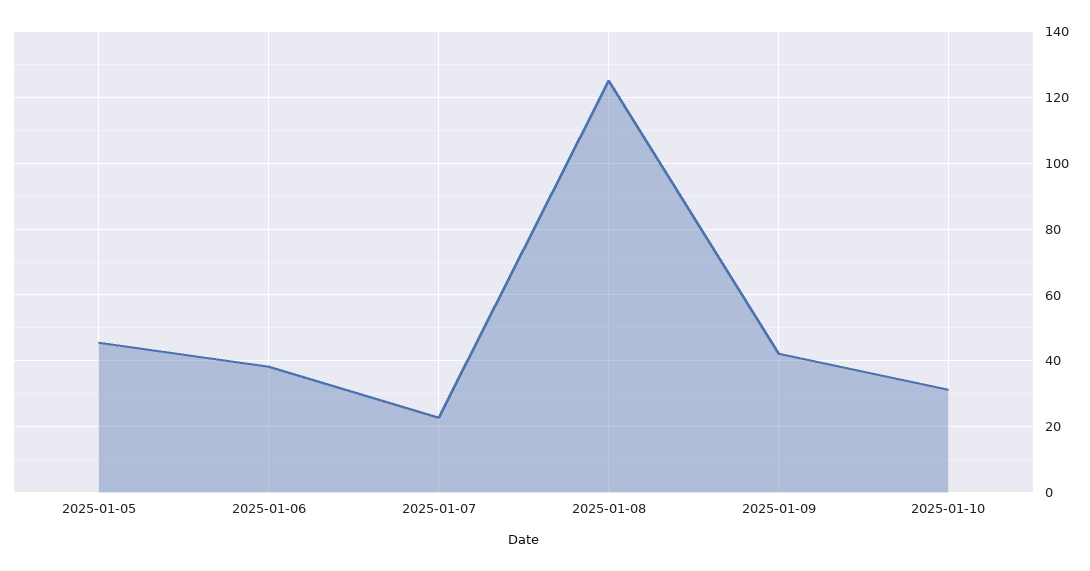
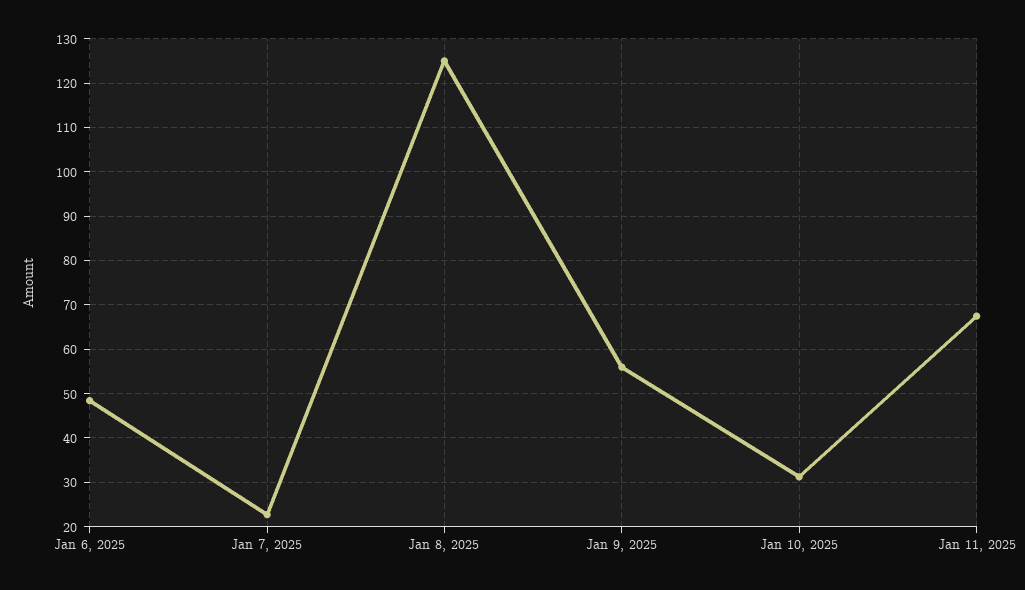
2025-01-05: 46 -> none
2025-01-06: 38 -> 48
2025-01-09: 42 -> 56
Jan 11, 2025: none -> 68

